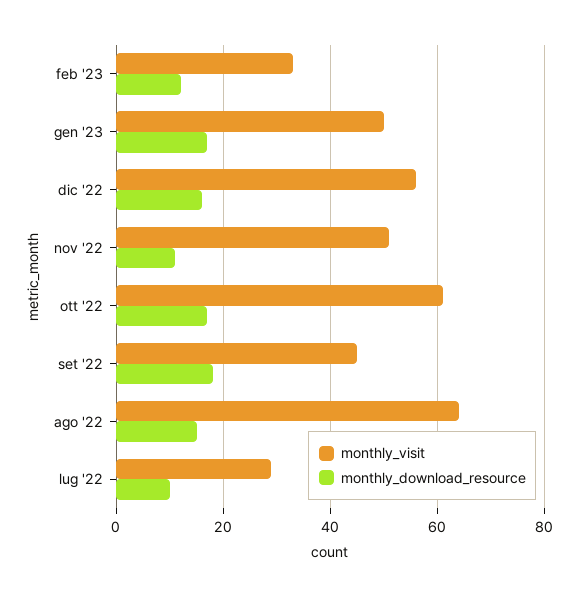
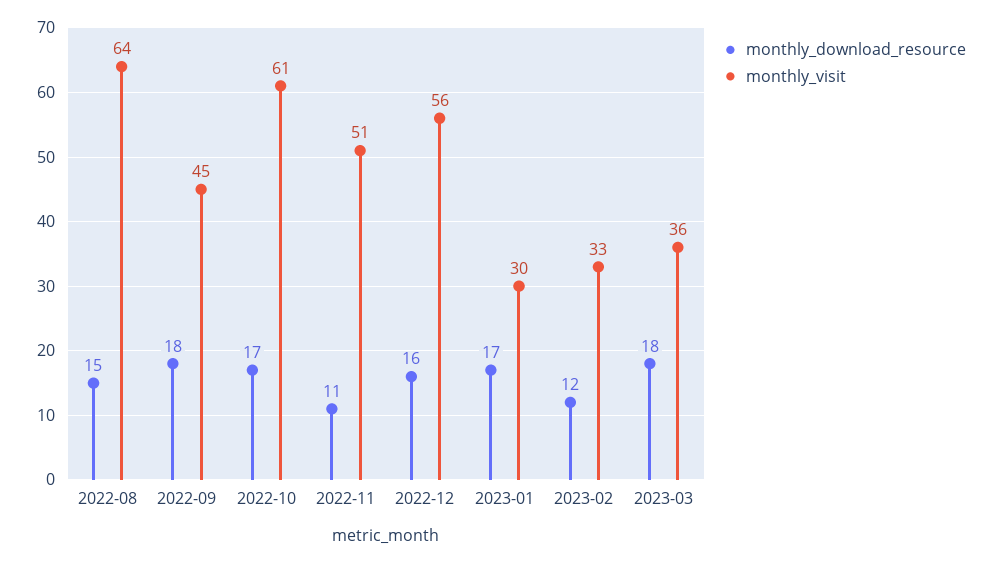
monthly_visit, gen '23: 50 -> 30
monthly_visit, lug '22: 30 -> none
monthly_download_resource, lug '22: 10 -> none
monthly_download_resource, 2023-03: none -> 18
monthly_visit, 2023-03: none -> 36

